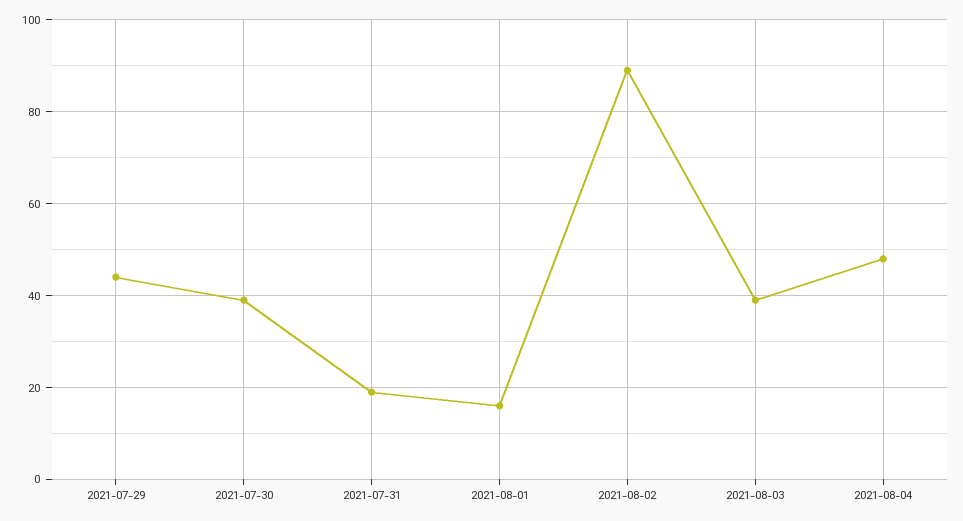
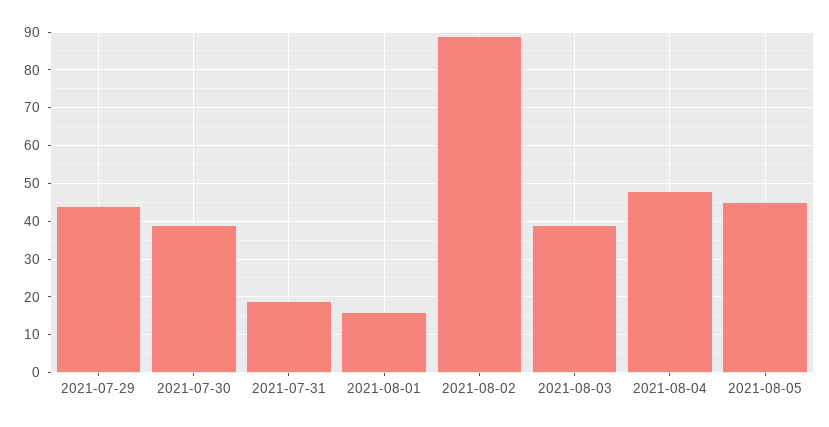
2021-08-05: none -> 45

